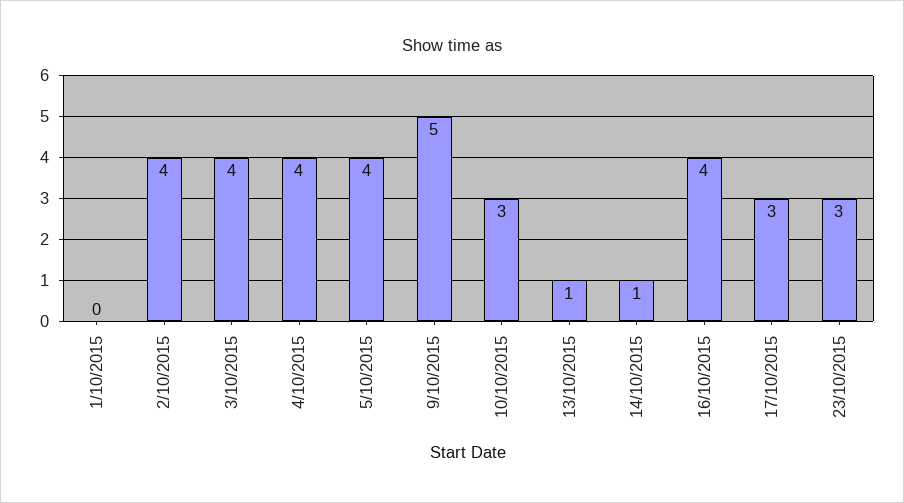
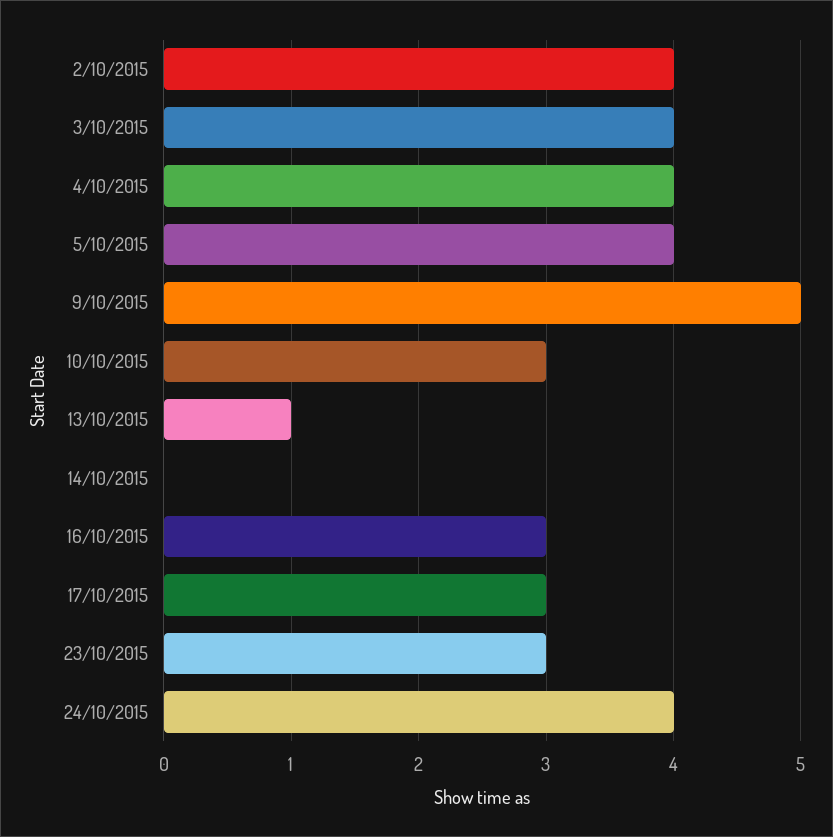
1/10/2015: 0 -> none
14/10/2015: 1 -> 0
16/10/2015: 4 -> 3
24/10/2015: none -> 4

